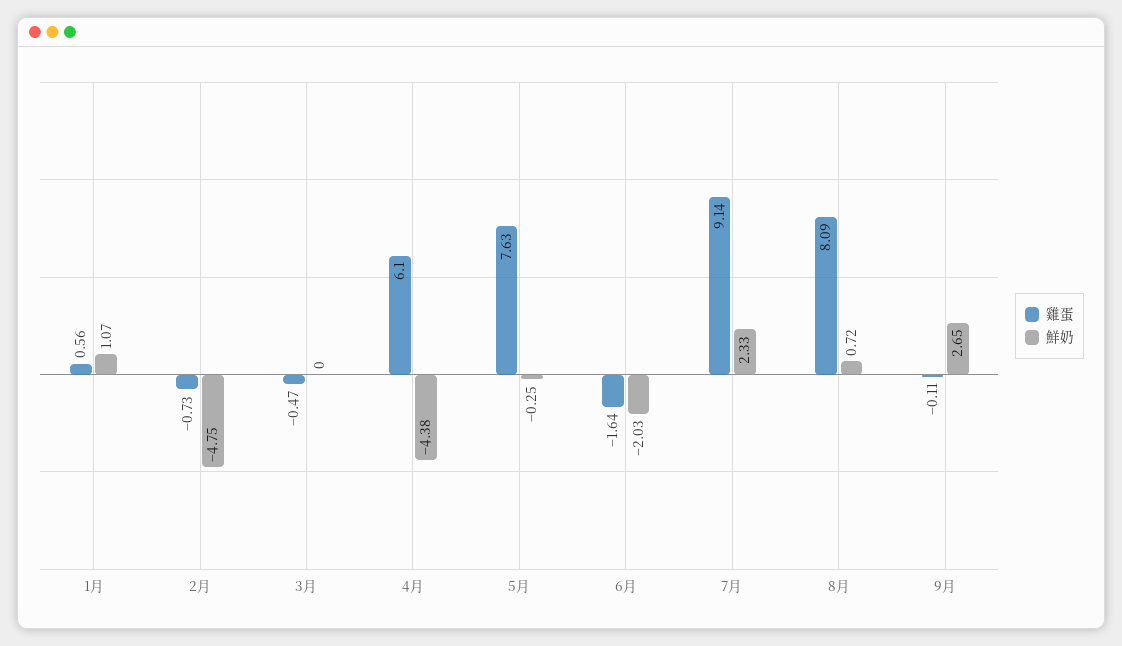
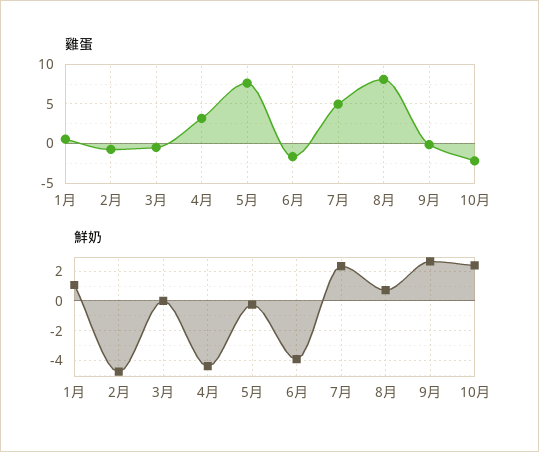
雞蛋, 4月: 6.1 -> 3
鮮奶, 6月: -2.03 -> -4
雞蛋, 7月: 9.14 -> 5
雞蛋, 10月: none -> -2
鮮奶, 10月: none -> 2.5

